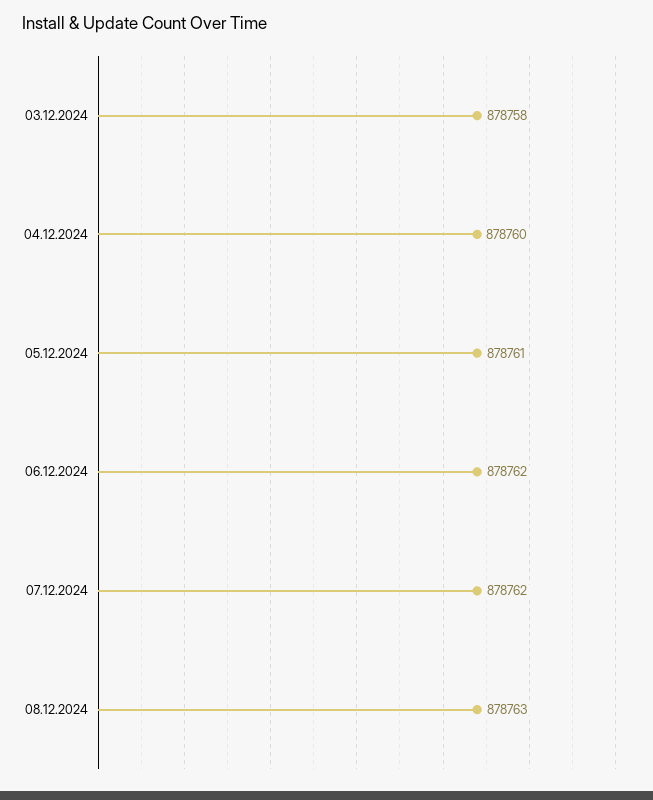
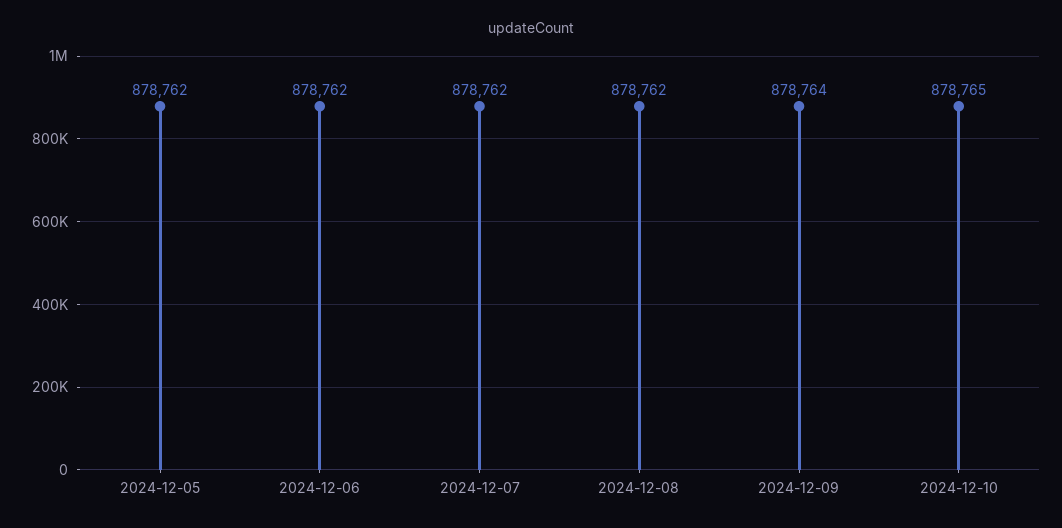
03.12.2024: 878758 -> none
04.12.2024: 878760 -> none
05.12.2024: 878761 -> 878762
08.12.2024: 878763 -> 878762
2024-12-09: none -> 878764
2024-12-10: none -> 878765

